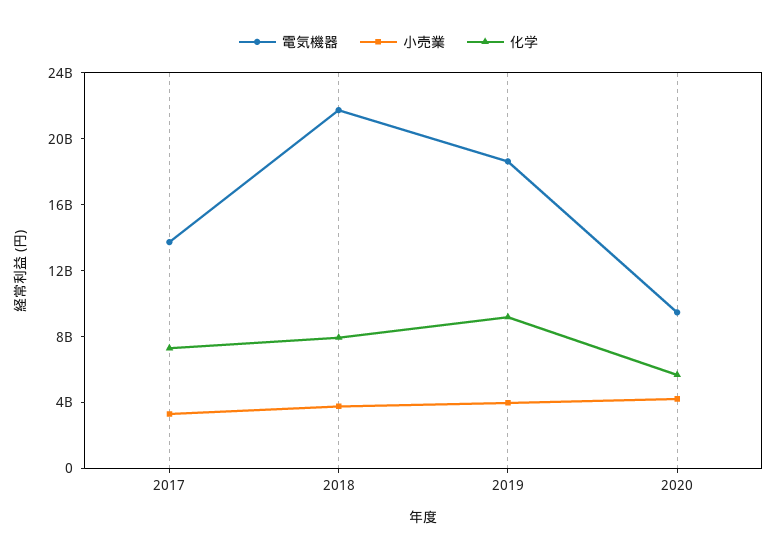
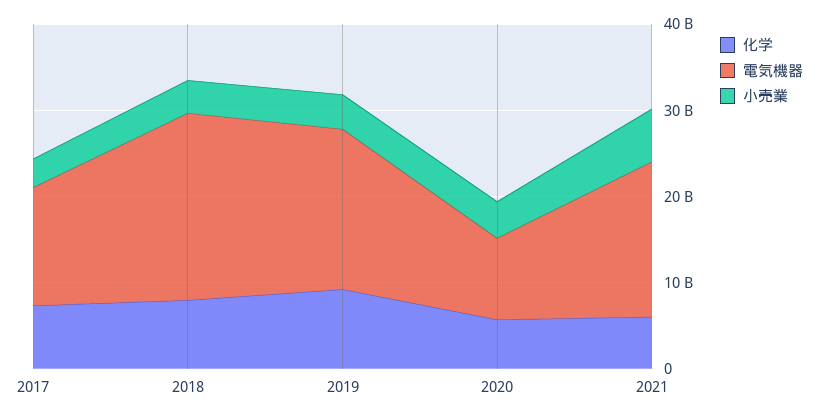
化学, 2021: none -> 6000000000
電気機器, 2021: none -> 18000000000
小売業, 2021: none -> 6000000000

